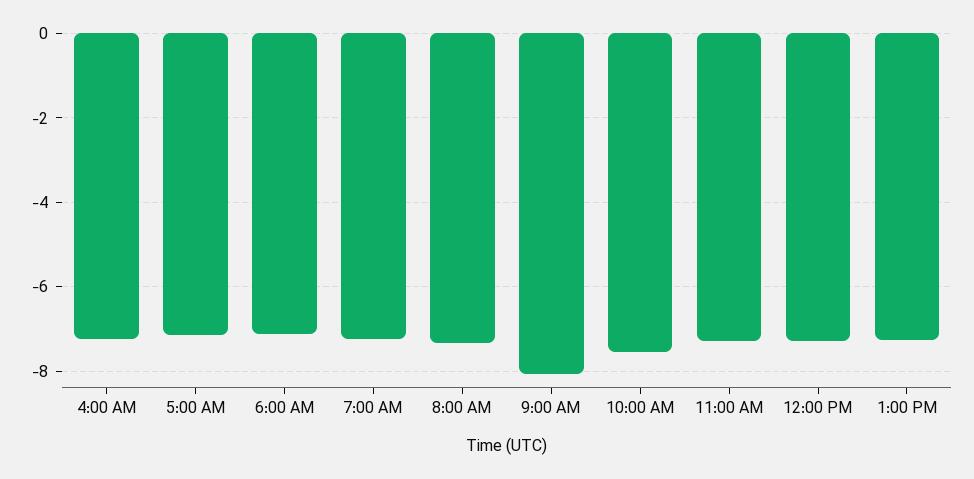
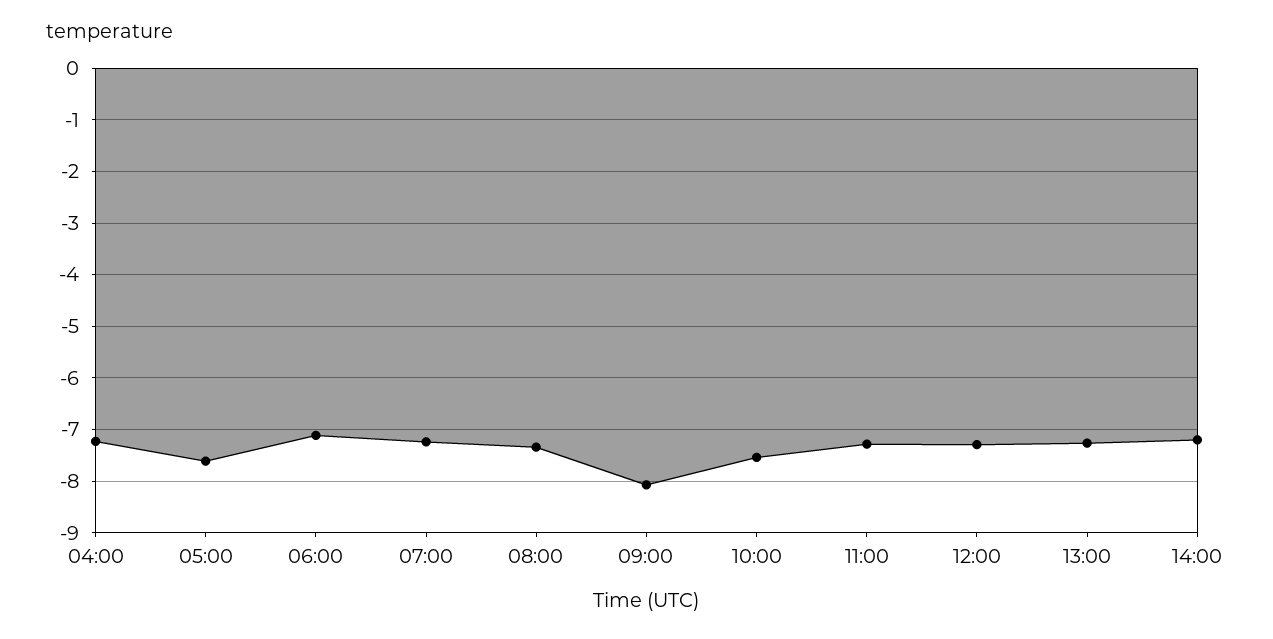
5:00 AM: -7.2 -> -7.6
14:00: none -> -7.2

